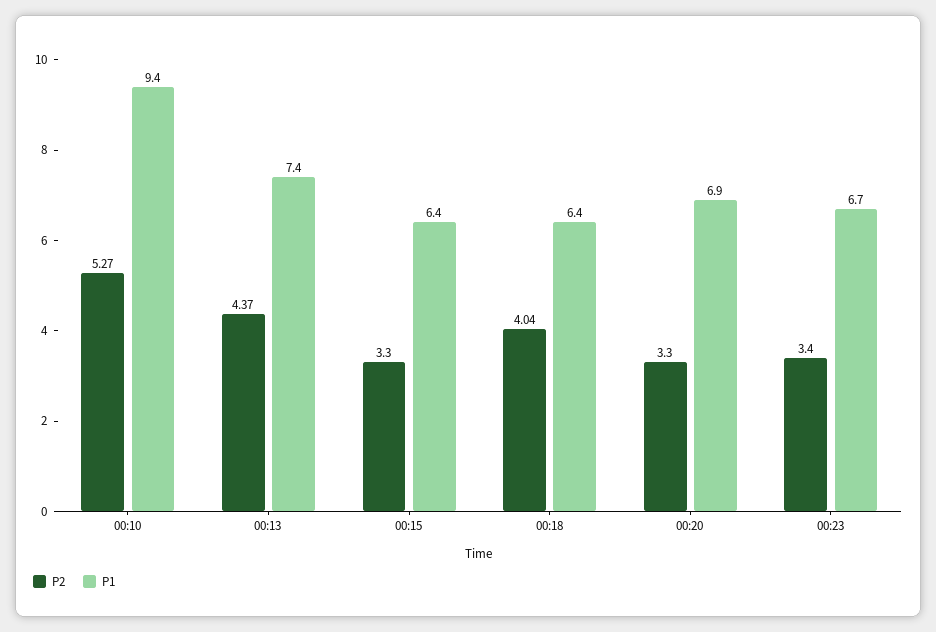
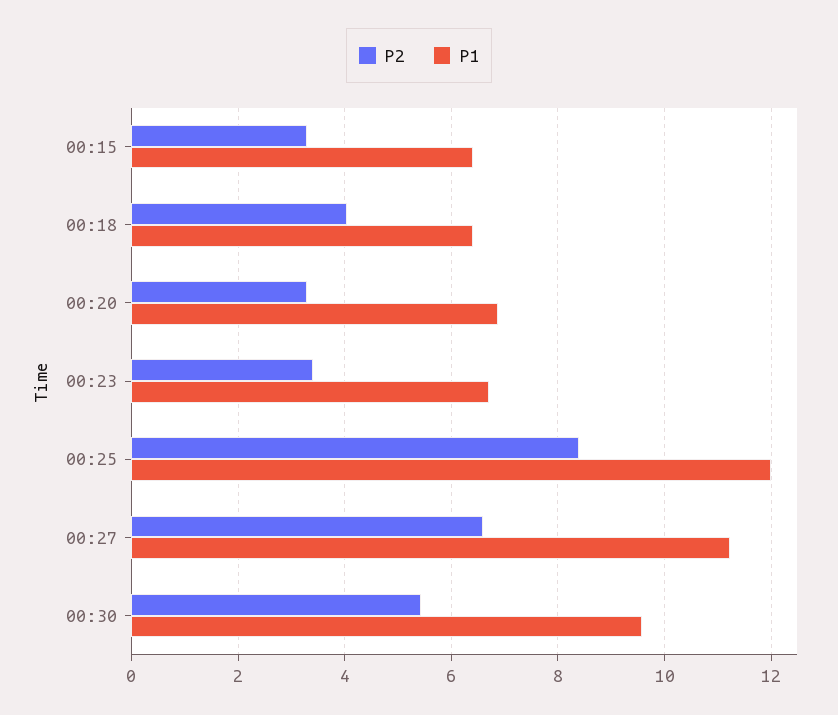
P2, 00:10: 5.27 -> none
P1, 00:10: 9.4 -> none
P2, 00:13: 4.37 -> none
P1, 00:13: 7.4 -> none
P2, 00:25: none -> 8.4
P1, 00:25: none -> 12
P2, 00:27: none -> 6.6
P1, 00:27: none -> 11.2
P2, 00:30: none -> 5.4
P1, 00:30: none -> 9.6

